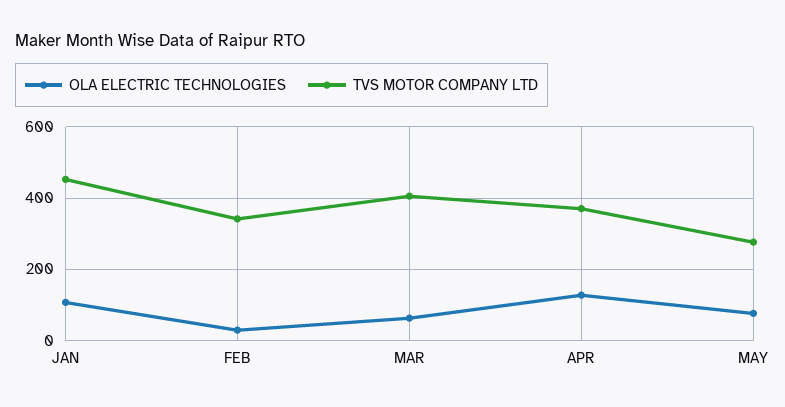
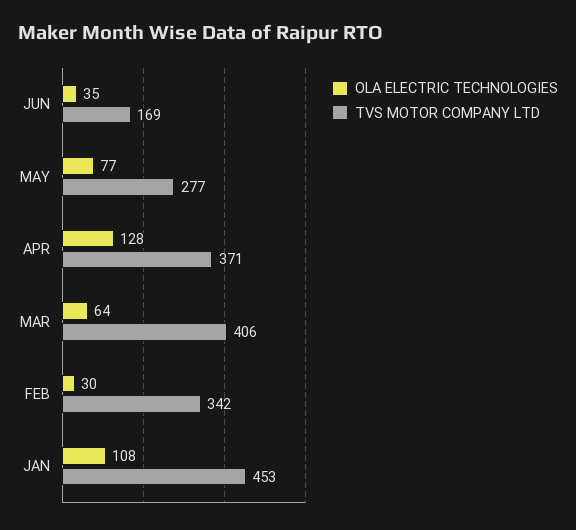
OLA ELECTRIC TECHNOLOGIES, JUN: none -> 35
TVS MOTOR COMPANY LTD, JUN: none -> 169

